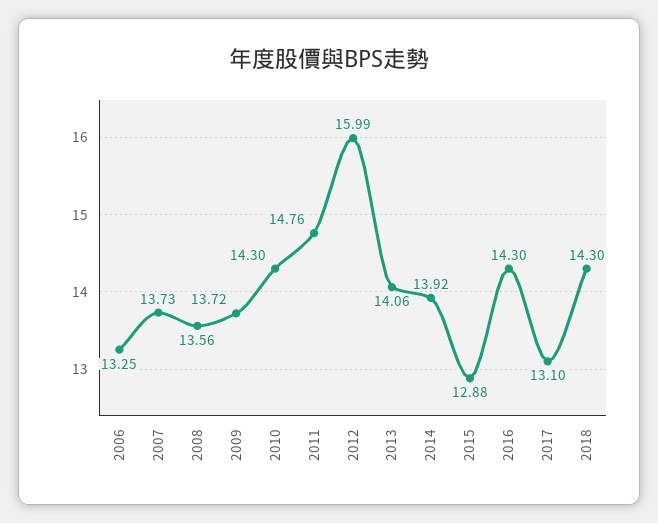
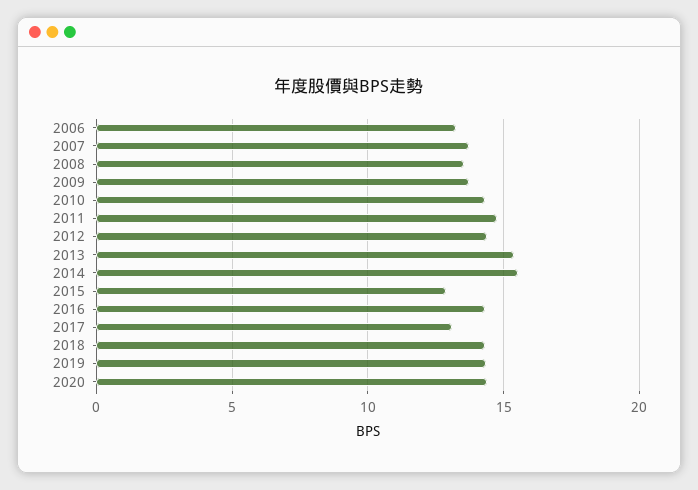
2012: 15.99 -> 14.5
2013: 14.06 -> 15.5
2014: 13.92 -> 15.5
2019: none -> 14.5
2020: none -> 14.5

